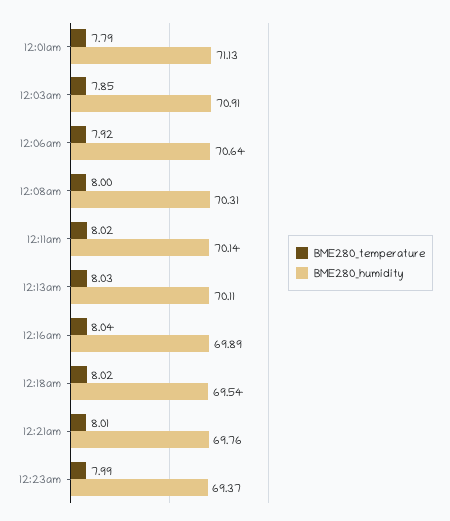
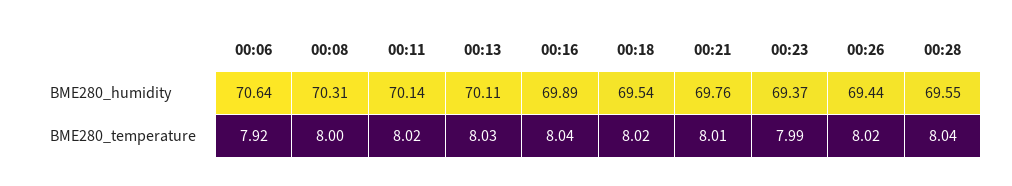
BME280_temperature, 12:01am: 7.79 -> none
BME280_humidity, 12:01am: 71.13 -> none
BME280_temperature, 12:03am: 7.85 -> none
BME280_humidity, 12:03am: 70.91 -> none
BME280_humidity, 00:26: none -> 69.44
BME280_humidity, 00:28: none -> 69.55
BME280_temperature, 00:26: none -> 8.02
BME280_temperature, 00:28: none -> 8.04

